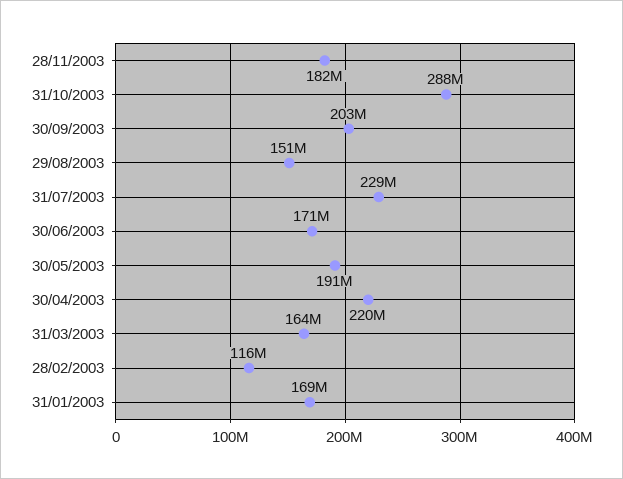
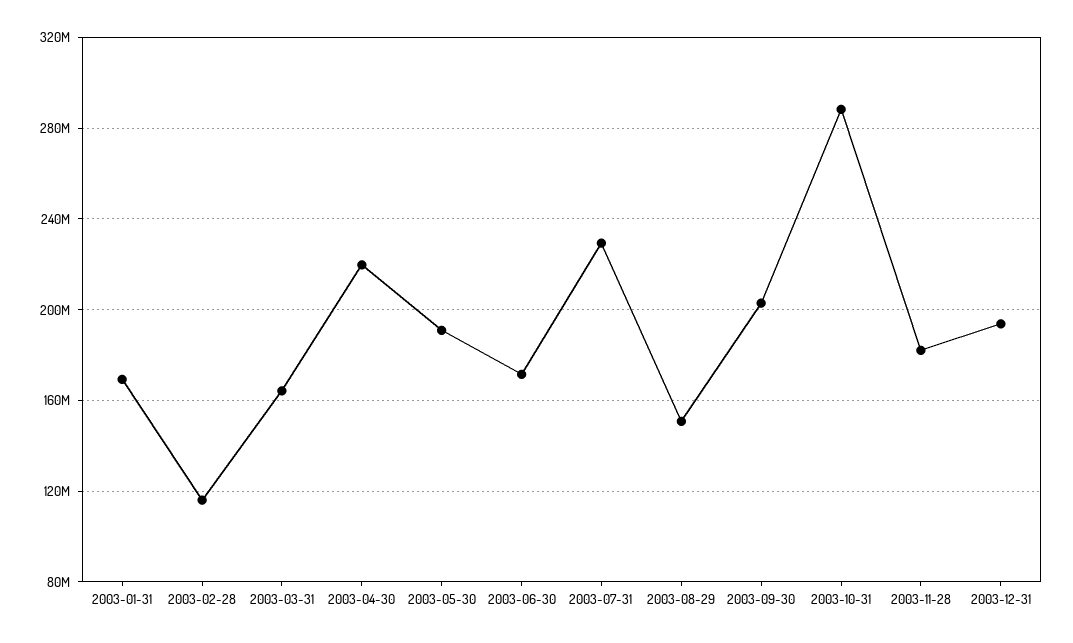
2003-12-31: none -> 195000000

